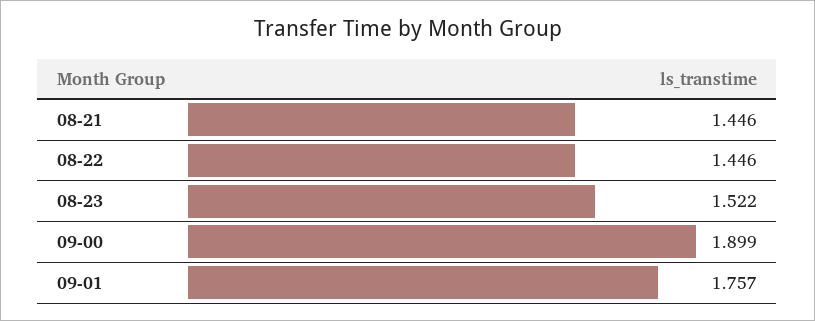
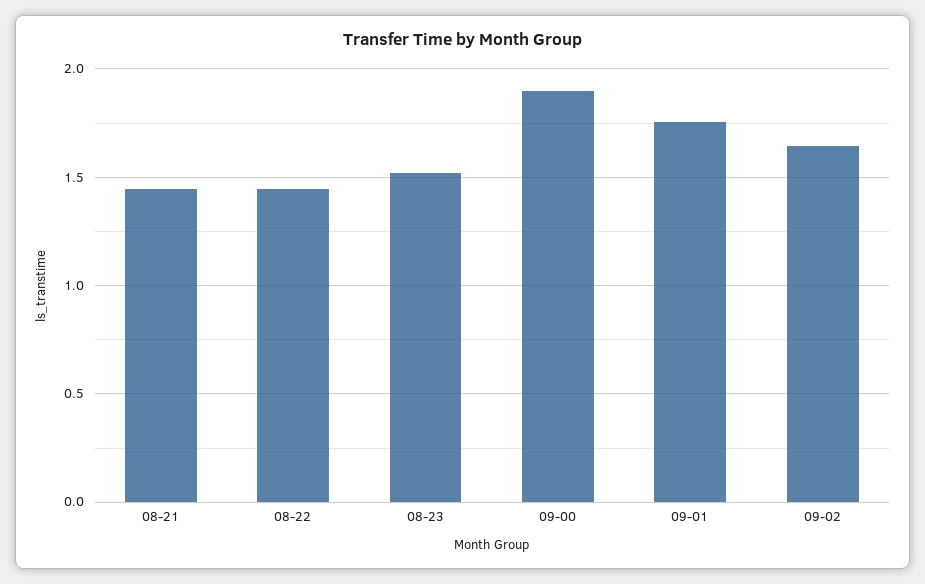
09-02: none -> 1.65

